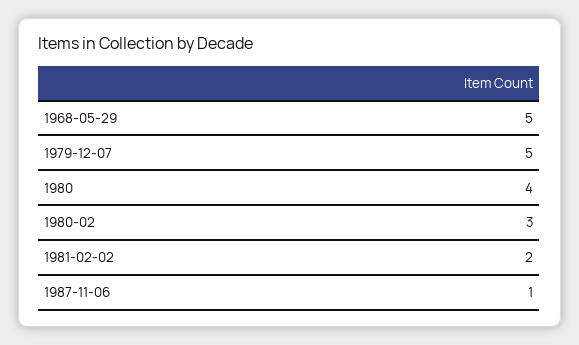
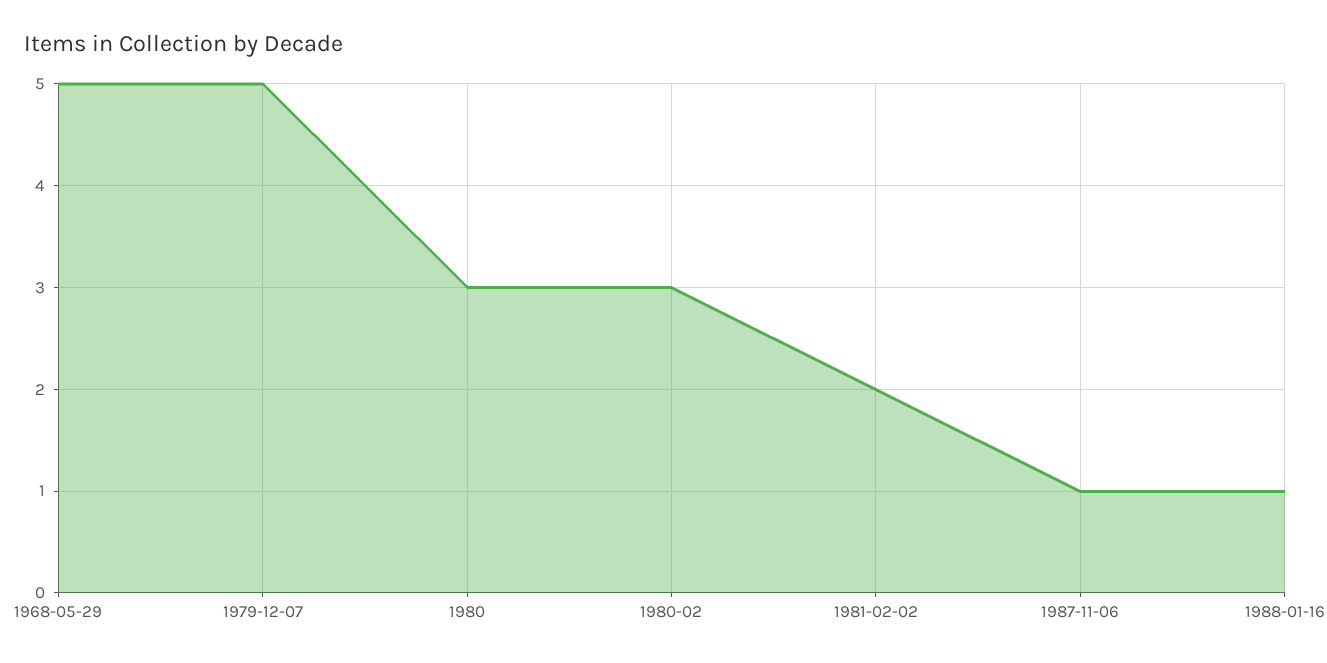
1980: 4 -> 3
1988-01-16: none -> 1

